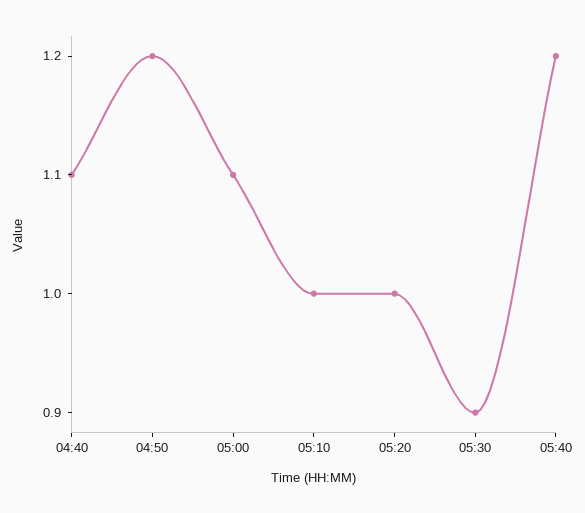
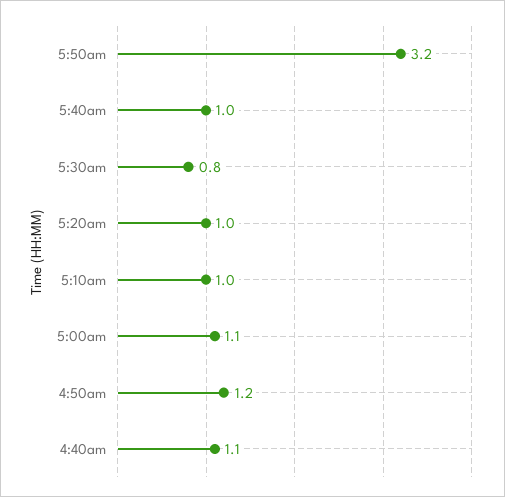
05:30: 0.9 -> 0.8
05:40: 1.2 -> 1
5:50am: none -> 3.2

